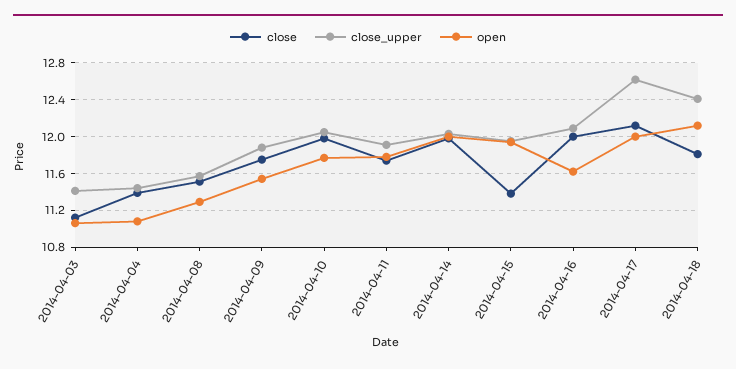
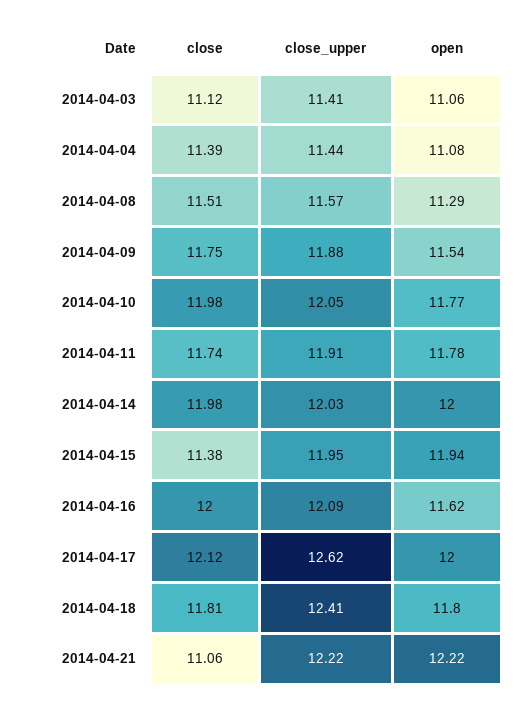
open, 2014-04-18: 12.1 -> 11.8
close, 2014-04-21: none -> 11.06
close_upper, 2014-04-21: none -> 12.22
open, 2014-04-21: none -> 12.22

